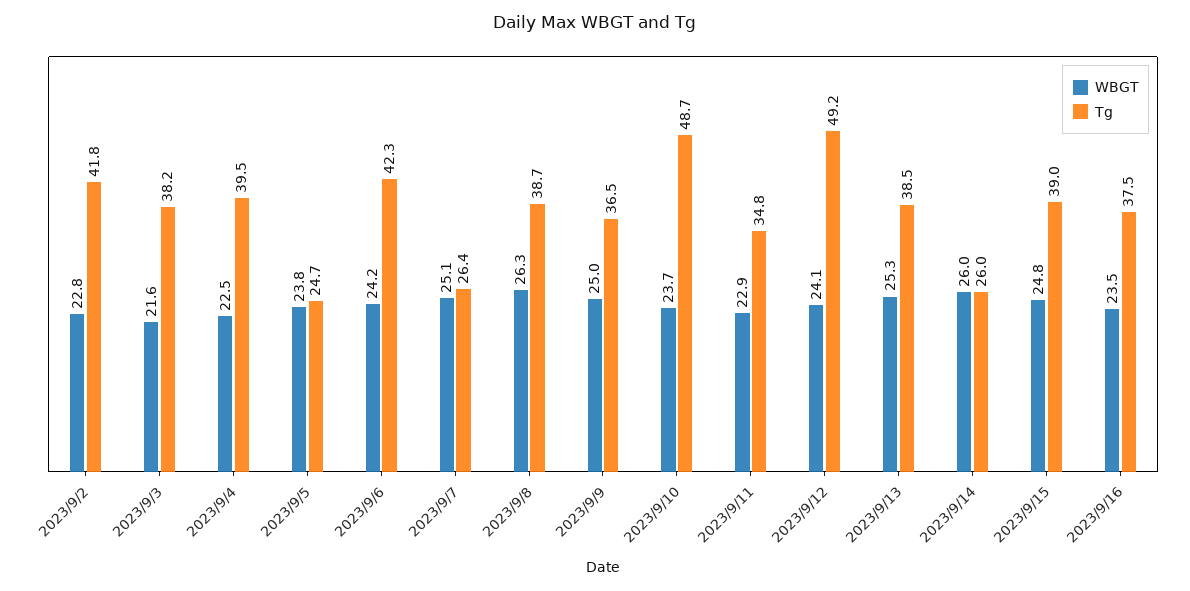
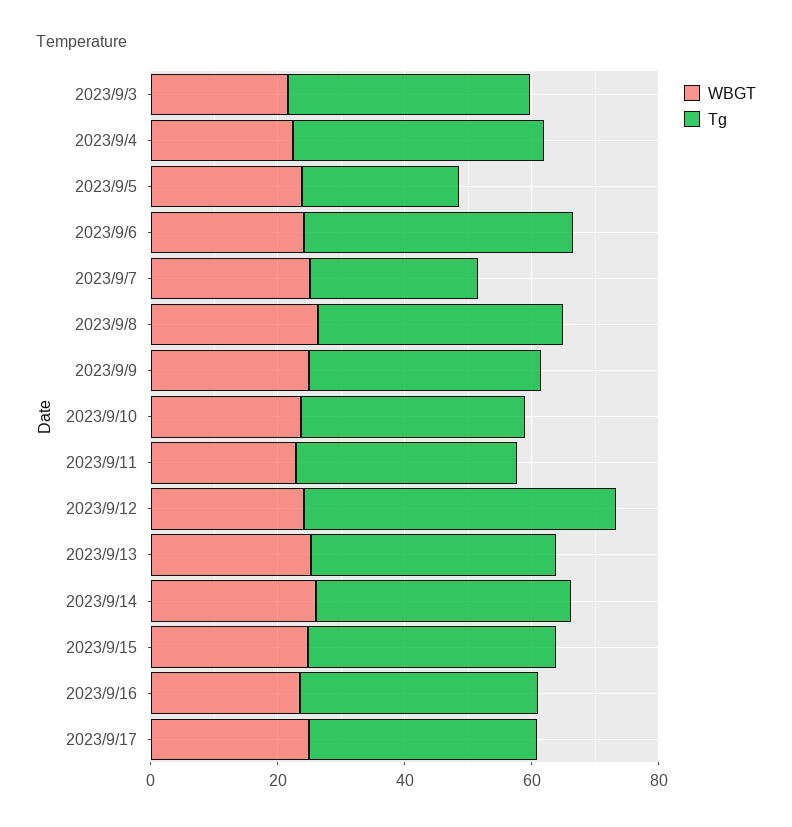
WBGT, 2023/9/2: 22.8 -> none
Tg, 2023/9/2: 41.8 -> none
Tg, 2023/9/10: 48.7 -> 35
Tg, 2023/9/14: 26 -> 40
WBGT, 2023/9/17: none -> 25
Tg, 2023/9/17: none -> 35

